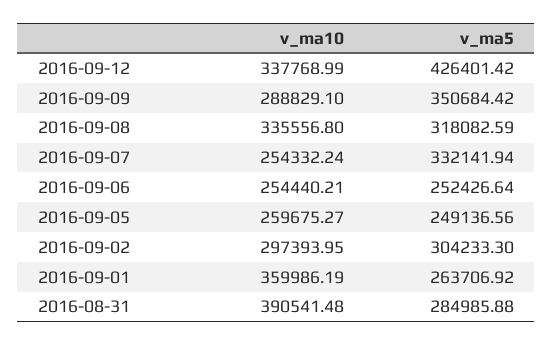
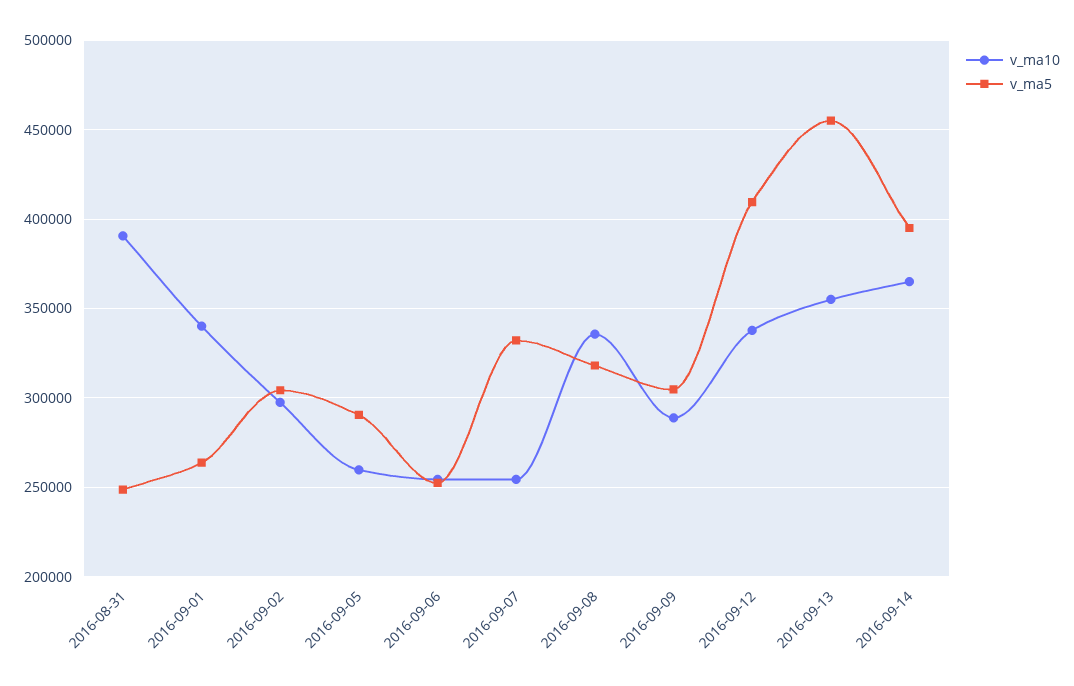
v_ma5, 2016-09-12: 426401.42 -> 410000
v_ma5, 2016-09-09: 350684.42 -> 305000
v_ma5, 2016-09-05: 249136.56 -> 290000
v_ma10, 2016-09-01: 359986.19 -> 340000
v_ma5, 2016-08-31: 284985.88 -> 250000
v_ma10, 2016-09-13: none -> 355000
v_ma5, 2016-09-13: none -> 455000
v_ma10, 2016-09-14: none -> 365000
v_ma5, 2016-09-14: none -> 395000

